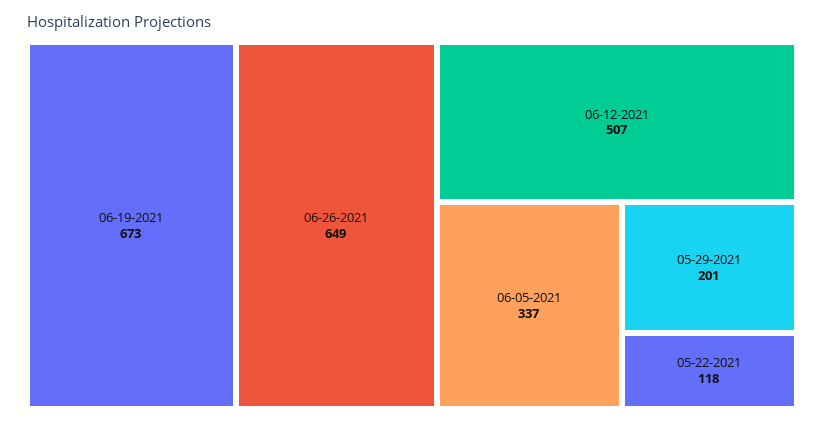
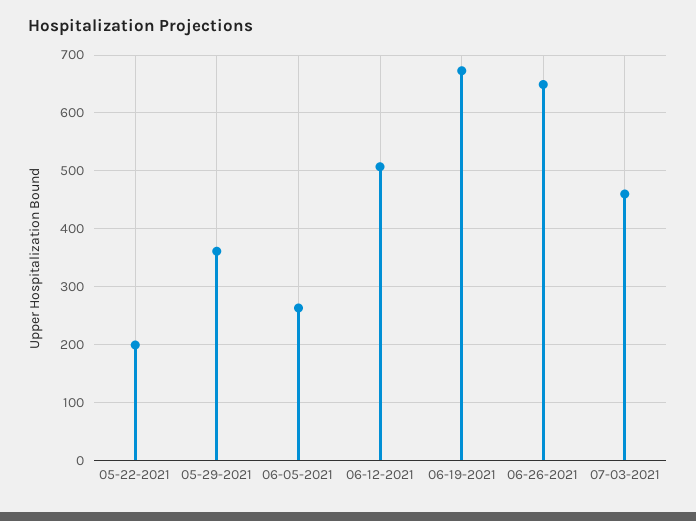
06-05-2021: 337 -> 260
05-29-2021: 201 -> 360
05-22-2021: 118 -> 200
07-03-2021: none -> 460

